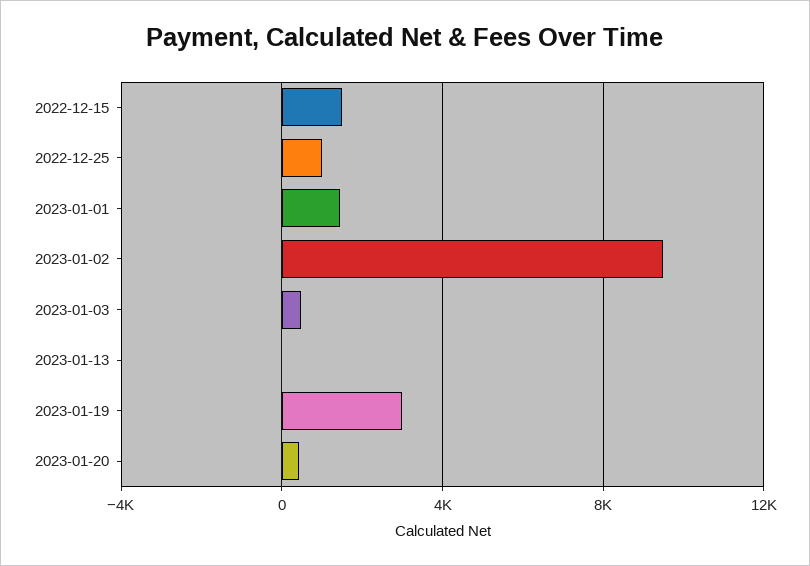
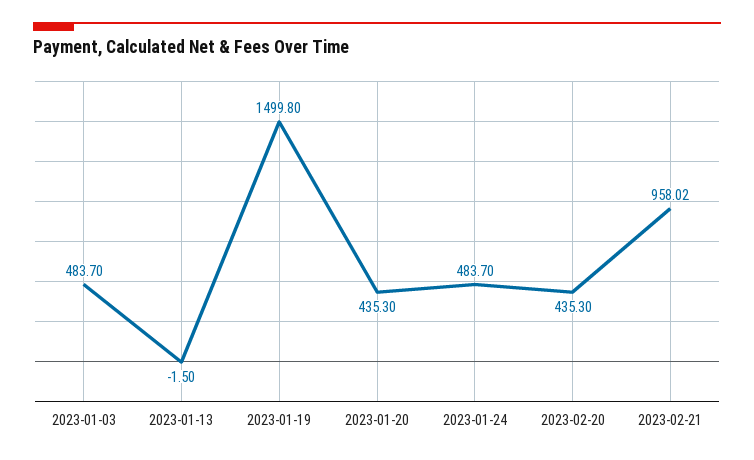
2022-12-15: 1500 -> none
2022-12-25: 1000 -> none
2023-01-01: 1500 -> none
2023-01-02: 9500 -> none
2023-01-19: 3000 -> 1499.8
2023-01-24: none -> 483.7
2023-02-20: none -> 435.3
2023-02-21: none -> 958.02

